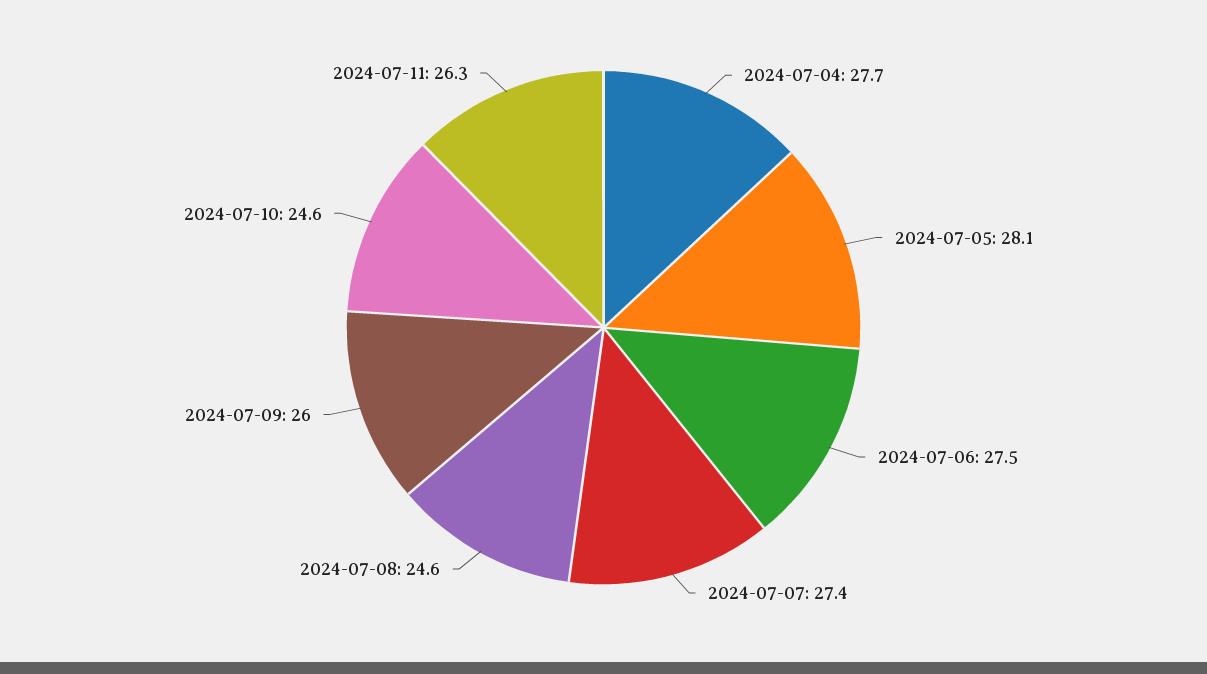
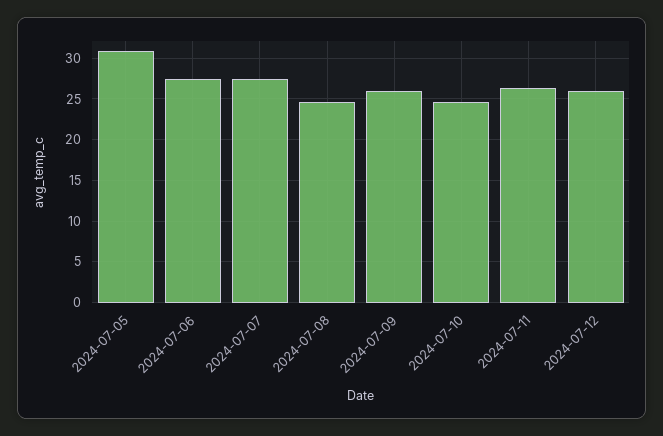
2024-07-04: 27.7 -> none
2024-07-05: 28.1 -> 31
2024-07-12: none -> 26

